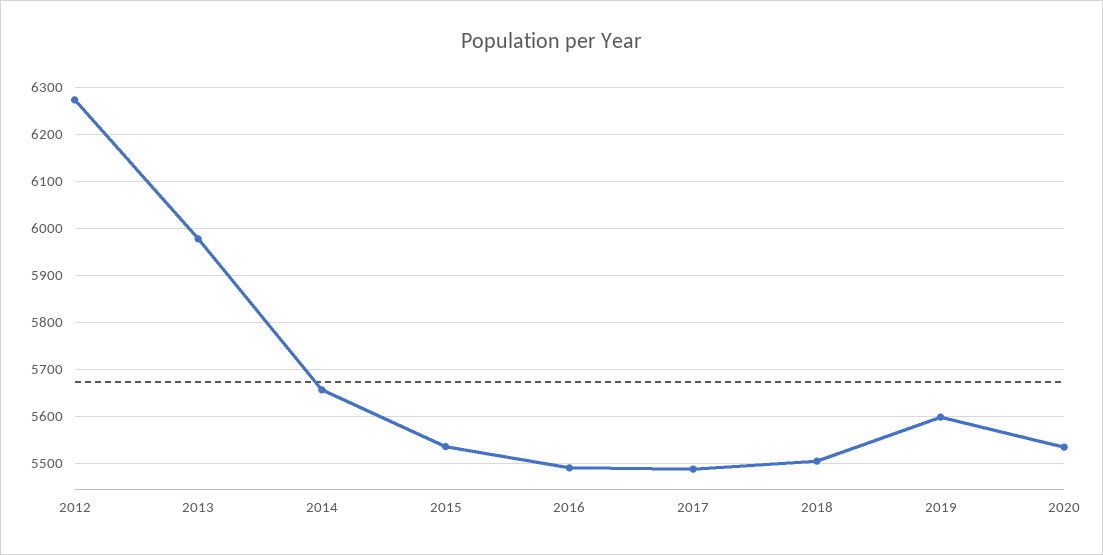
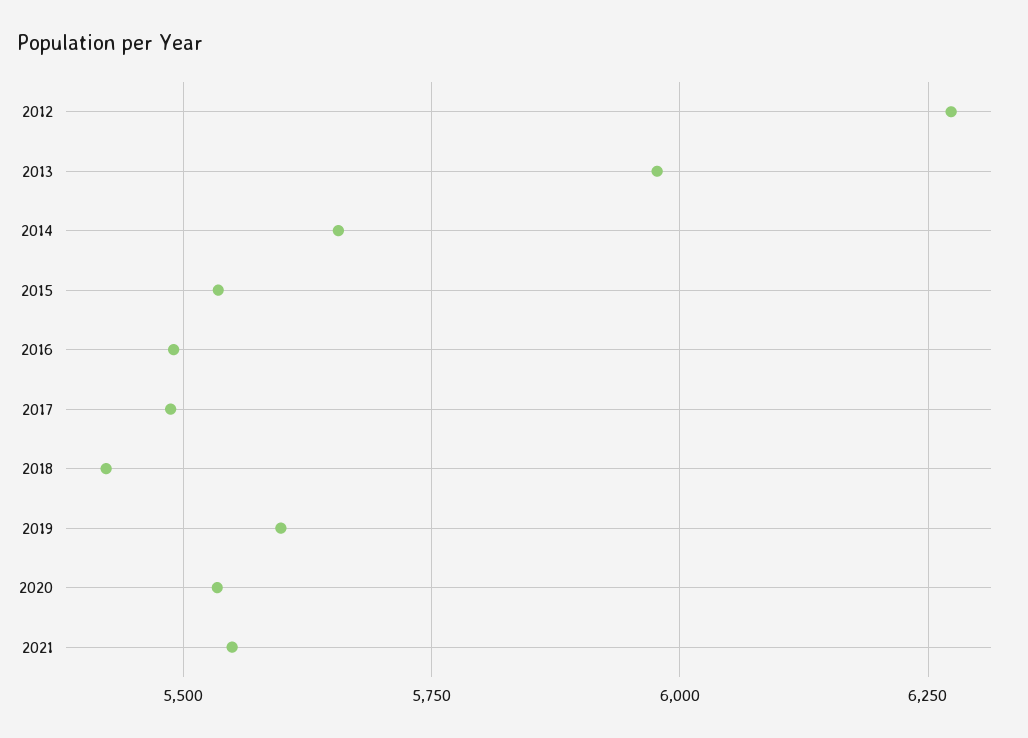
2018: 5500 -> 5425
2021: none -> 5550

